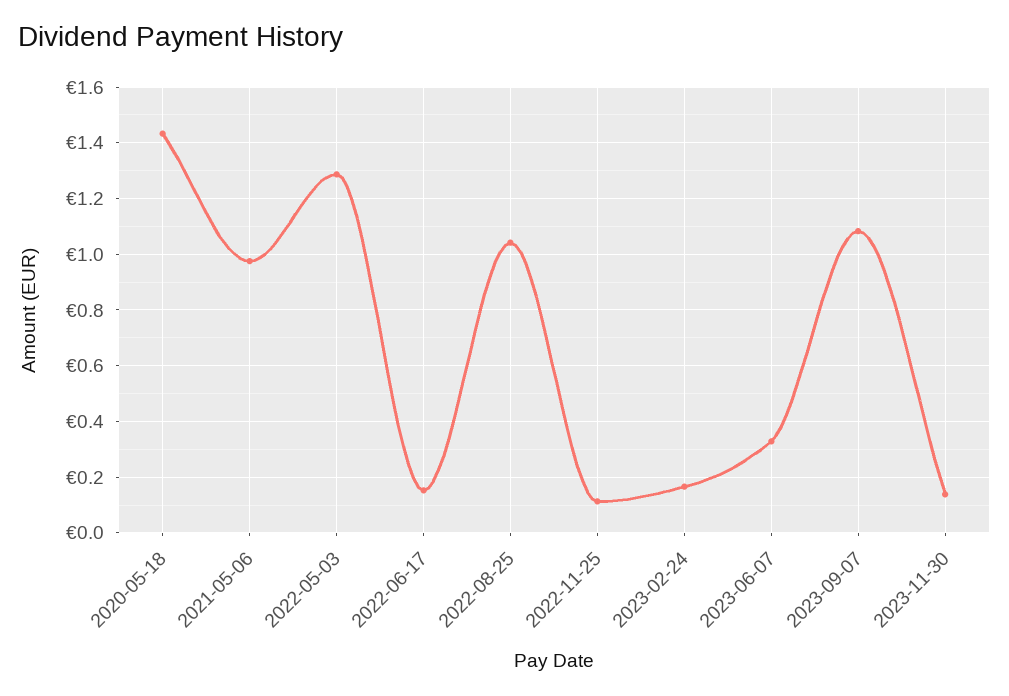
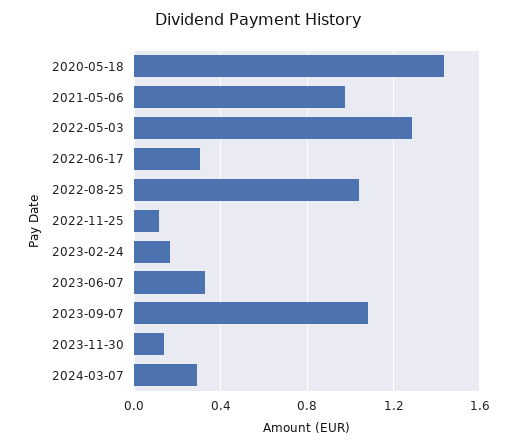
2022-06-17: 0.15 -> 0.3
2024-03-07: none -> 0.3

